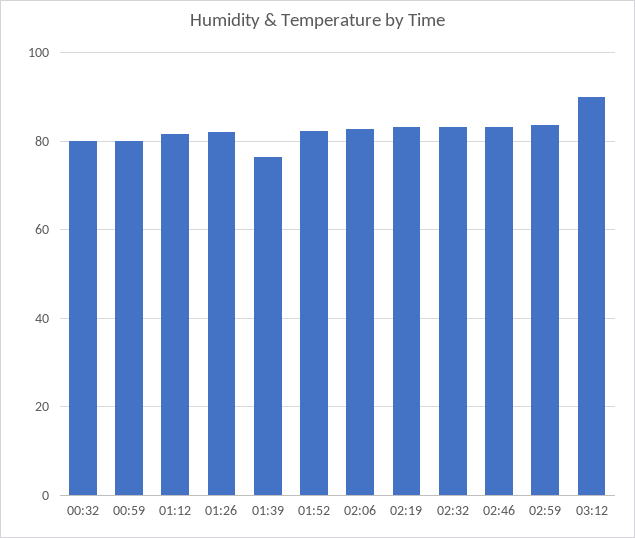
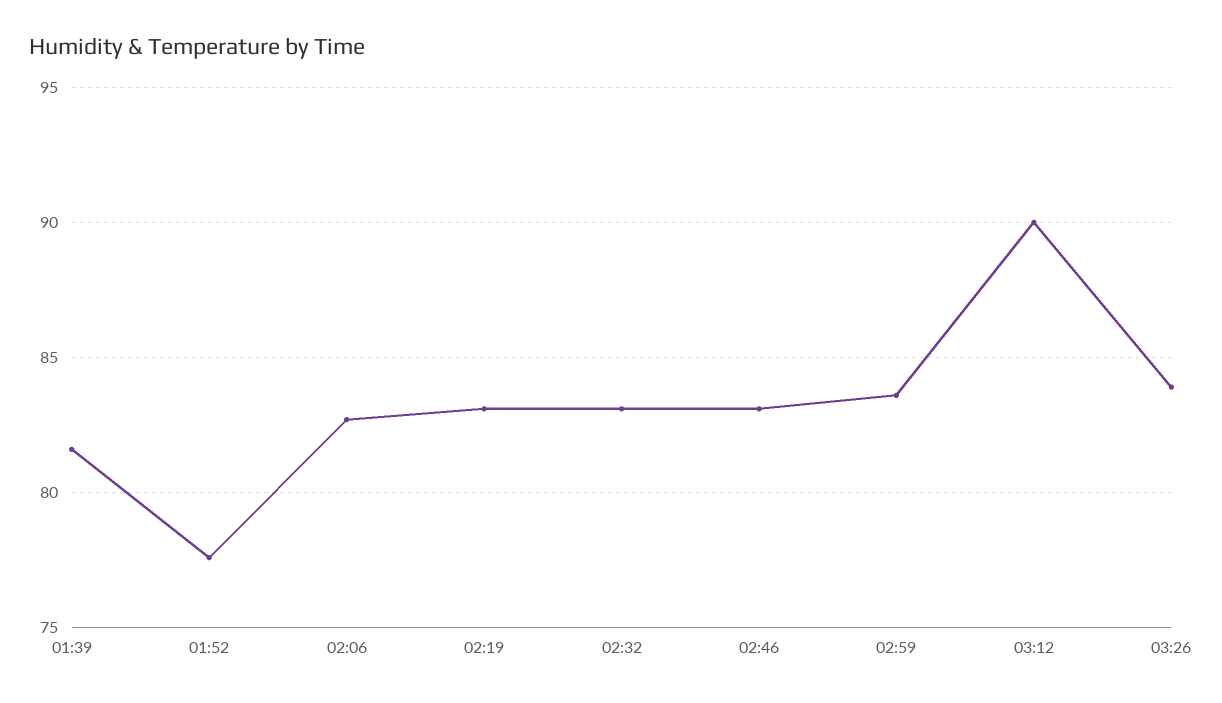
00:32: 80 -> none
00:59: 80 -> none
01:12: 82 -> none
01:26: 82 -> none
01:39: 76 -> 81.5
01:52: 82 -> 77.5
03:26: none -> 84

